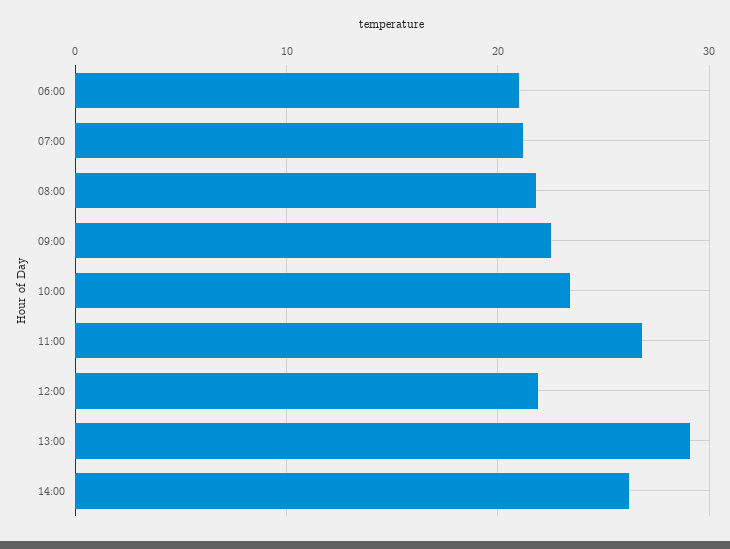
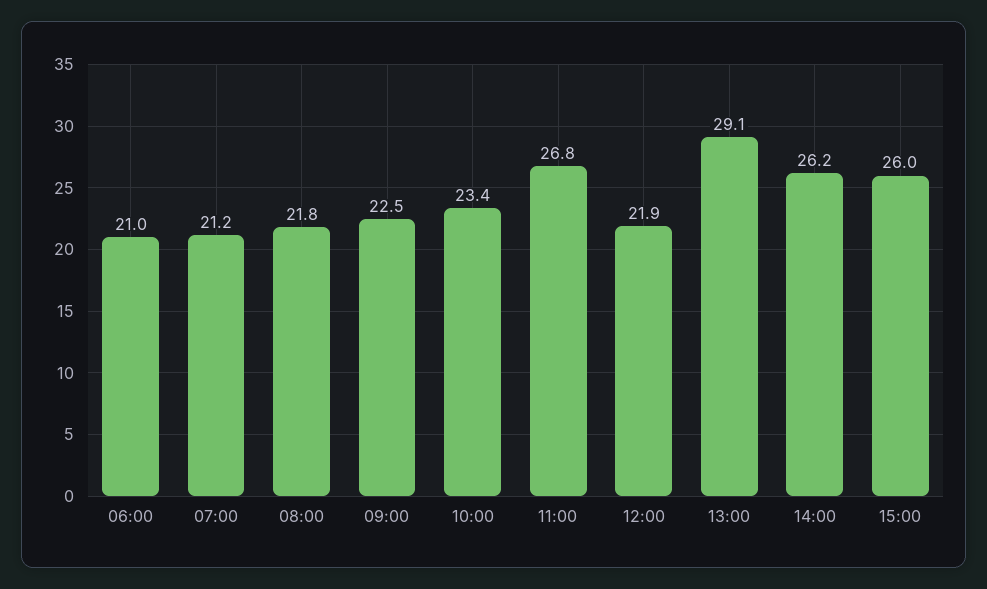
15:00: none -> 26

